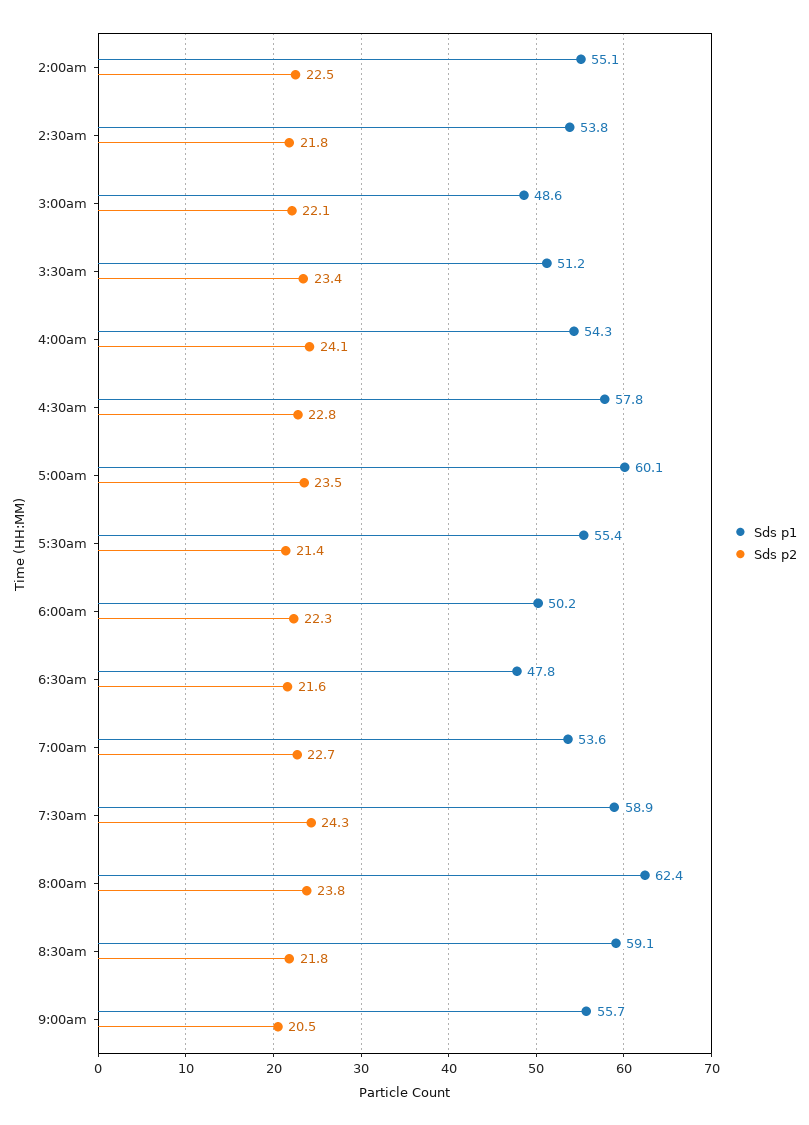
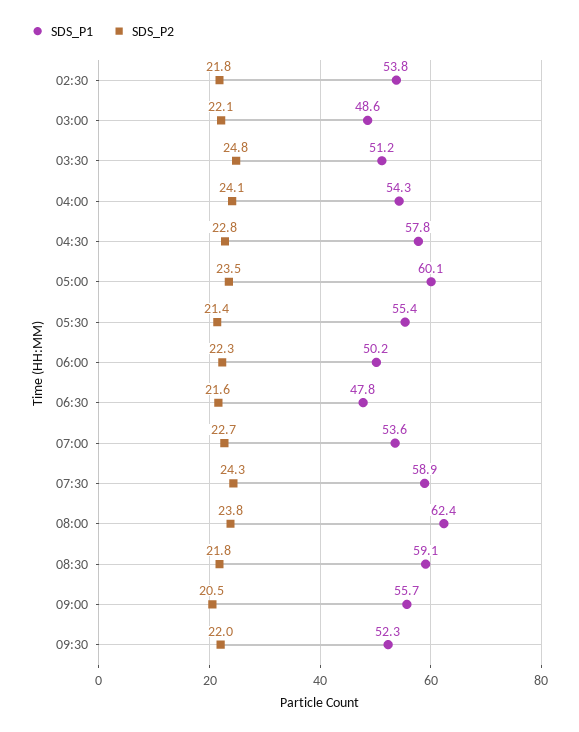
Sds p1, 2:00am: 55.1 -> none
Sds p2, 2:00am: 22.5 -> none
Sds p2, 3:30am: 23.4 -> 24.8
Sds p1, 09:30: none -> 52.3
Sds p2, 09:30: none -> 22

